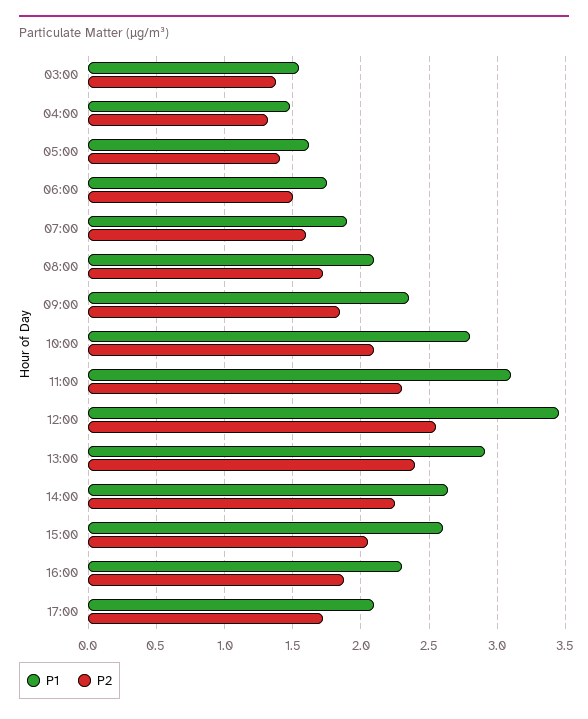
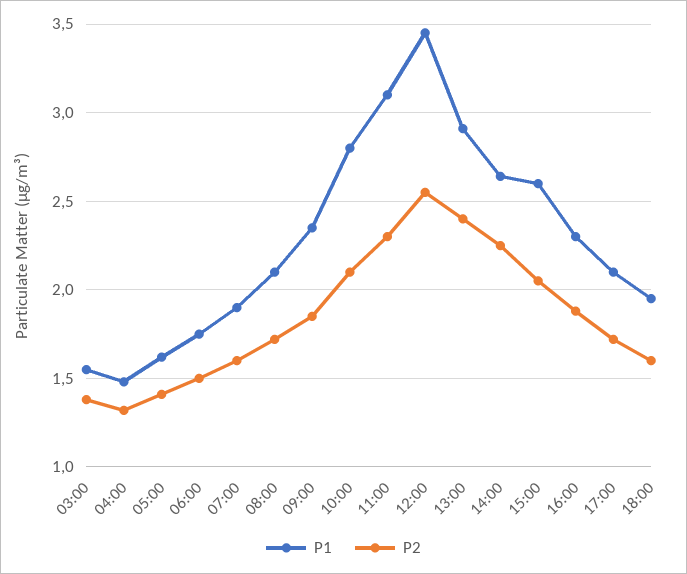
P1, 18:00: none -> 1.95
P2, 18:00: none -> 1.6

